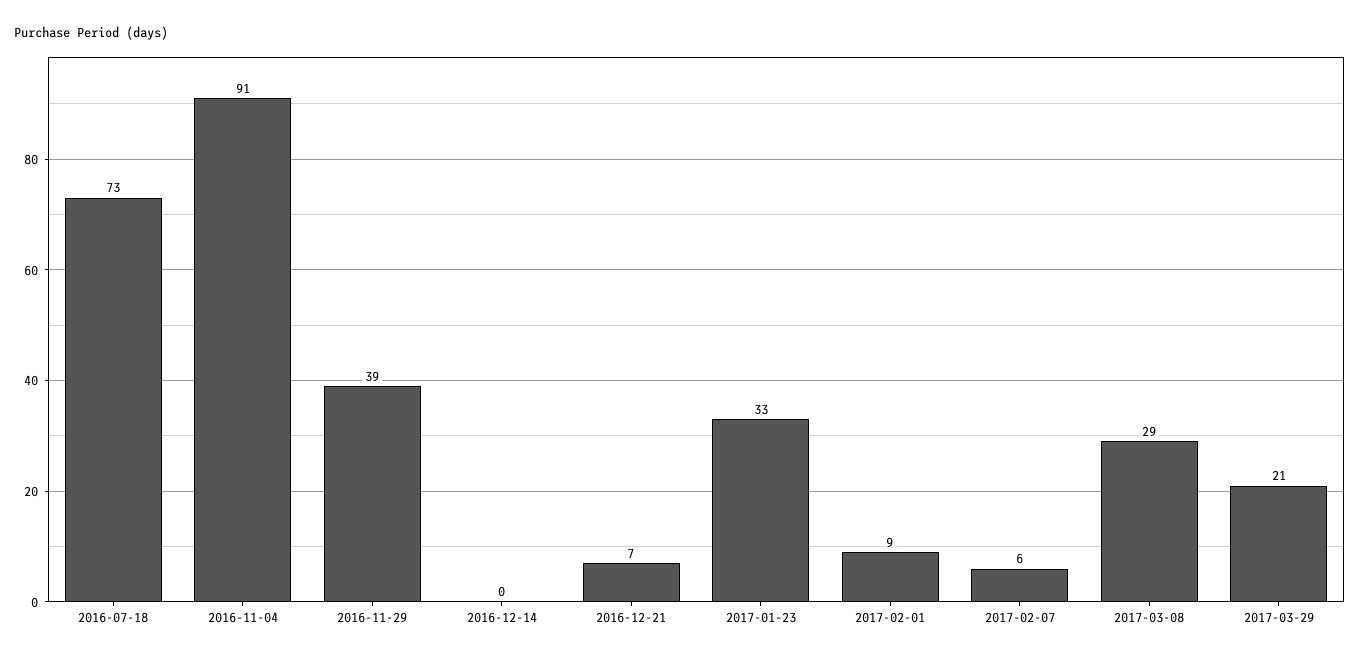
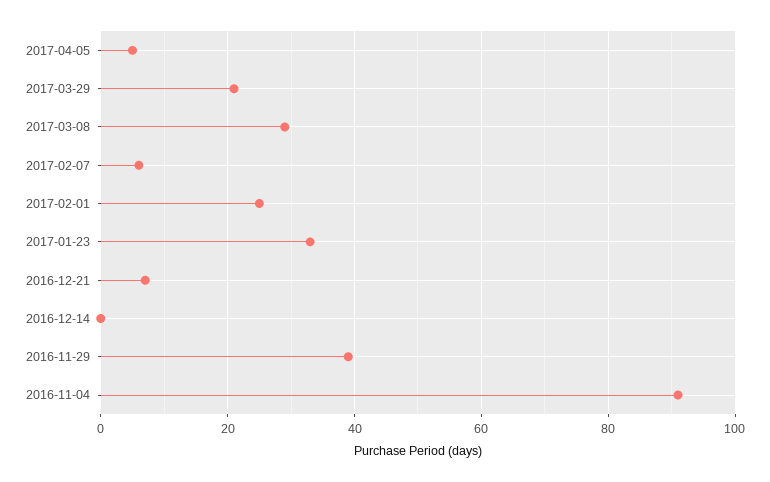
2016-07-18: 73 -> none
2017-02-01: 9 -> 25
2017-04-05: none -> 5

